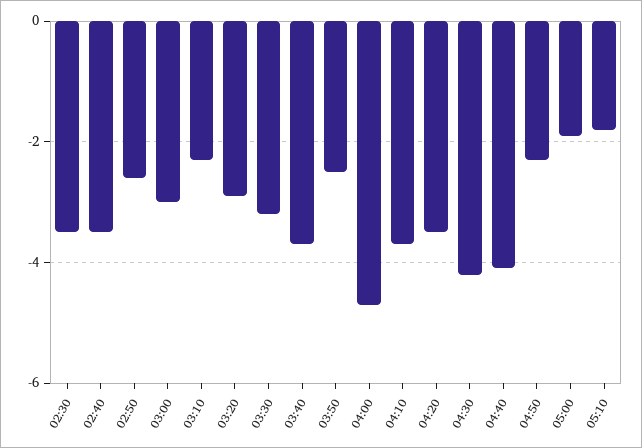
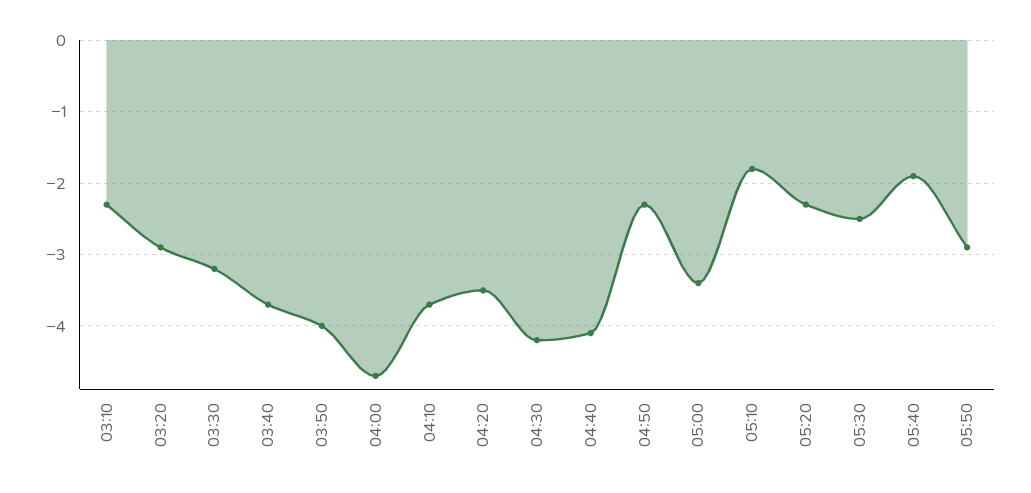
02:30: -3.5 -> none
02:40: -3.5 -> none
02:50: -2.5 -> none
03:00: -3 -> none
03:50: -2.5 -> -4
05:00: -2 -> -3.4
05:20: none -> -2.3
05:30: none -> -2.5
05:40: none -> -1.9
05:50: none -> -2.9

